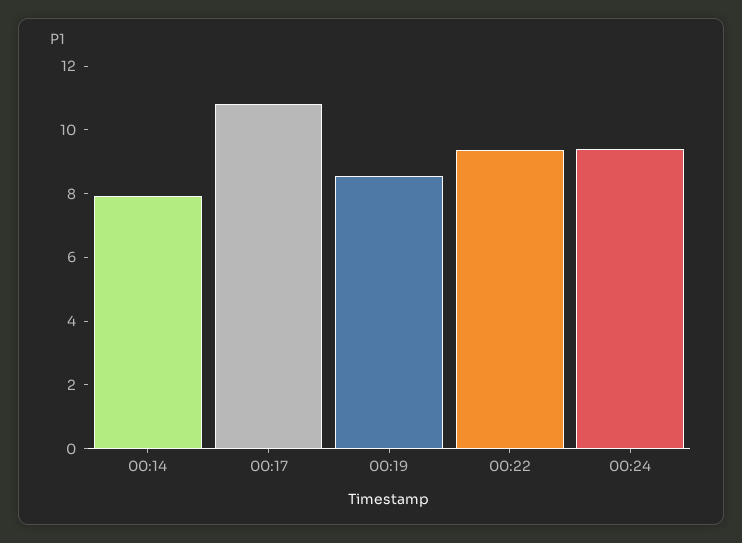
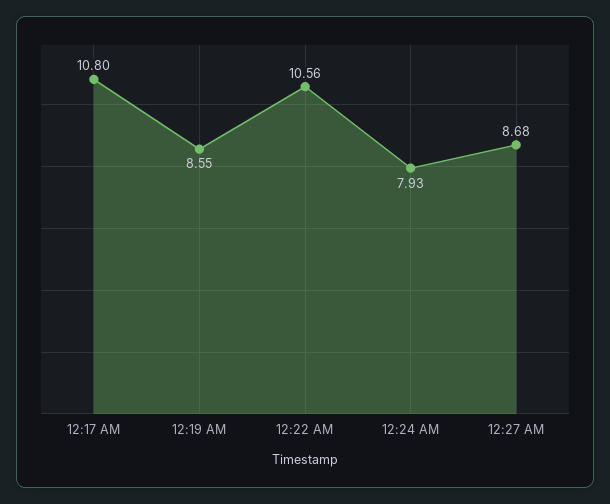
00:14: 8 -> none
00:22: 9.5 -> 10.56
00:24: 9.5 -> 7.93
12:27 AM: none -> 8.68

